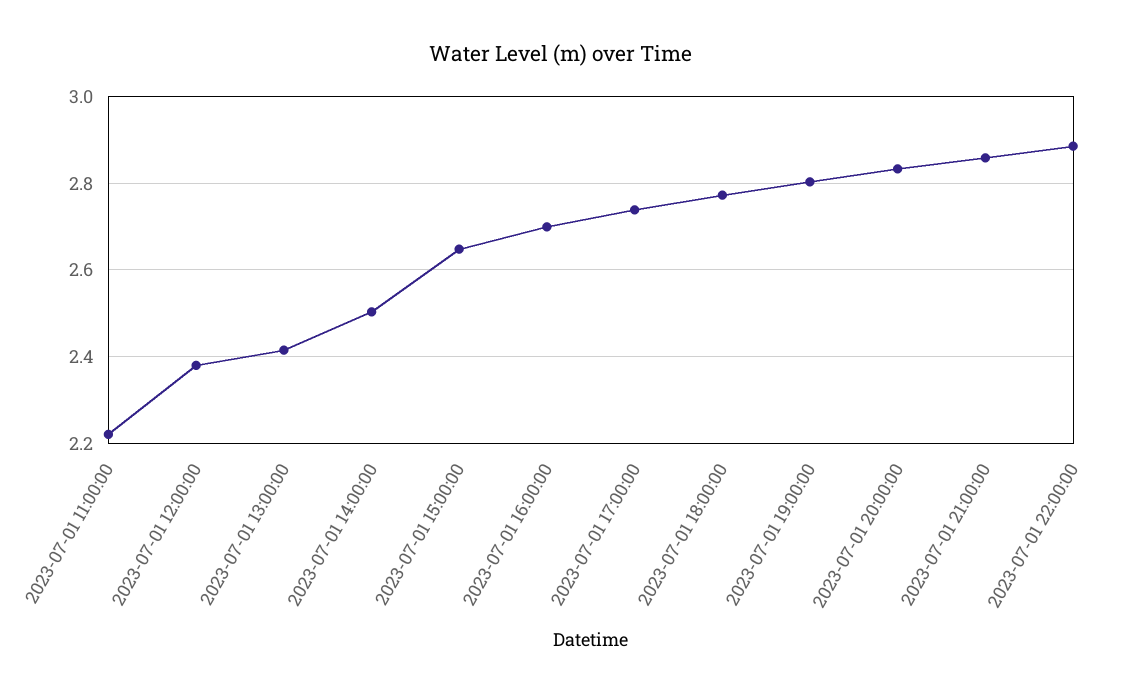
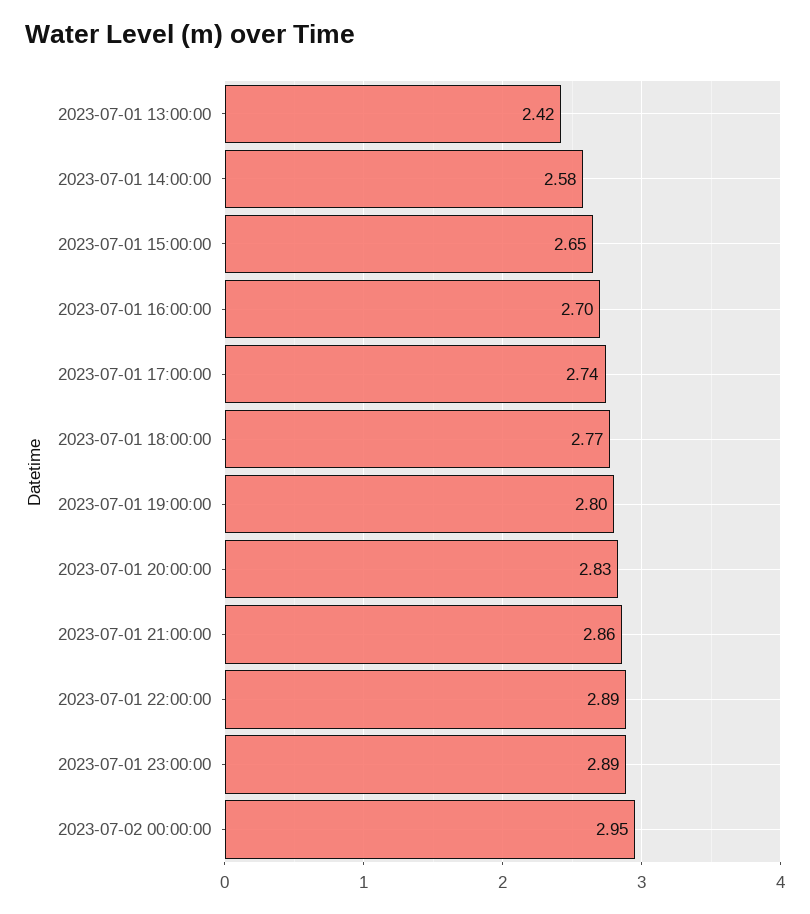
2023-07-01 11:00:00: 2.22 -> none
2023-07-01 12:00:00: 2.38 -> none
2023-07-01 14:00:00: 2.5 -> 2.58
2023-07-01 23:00:00: none -> 2.89
2023-07-02 00:00:00: none -> 2.95

